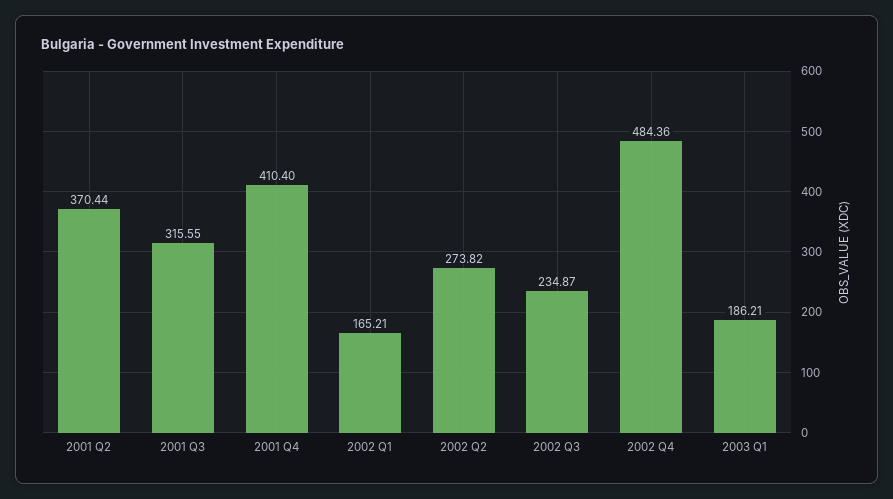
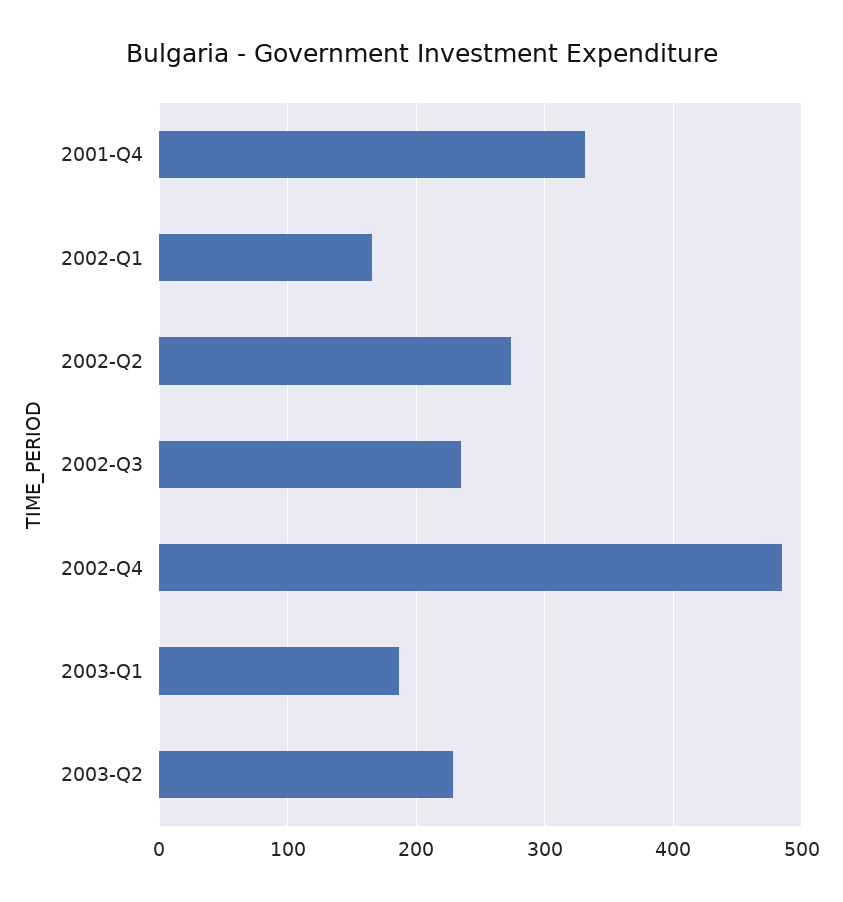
2001 Q2: 370.44 -> none
2001 Q3: 315.55 -> none
2001 Q4: 410.4 -> 330
2003-Q2: none -> 230

